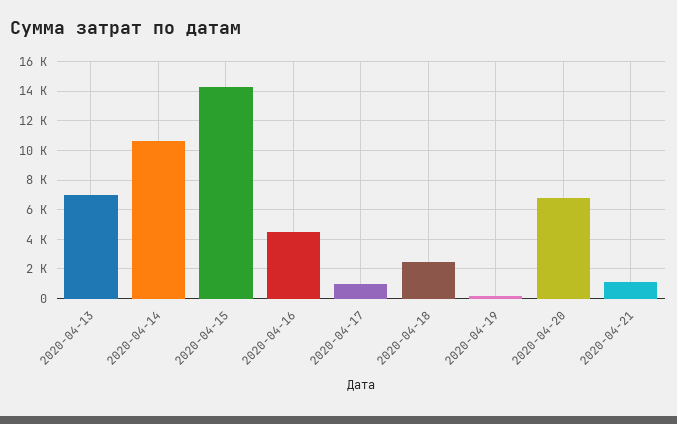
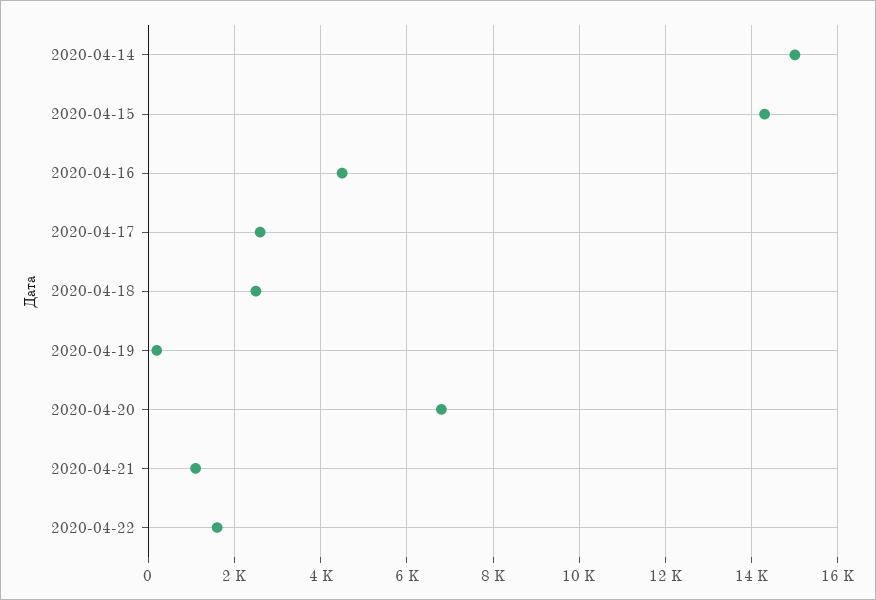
2020-04-13: 7000 -> none
2020-04-14: 10500 -> 15000
2020-04-17: 1000 -> 2600
2020-04-22: none -> 1600

